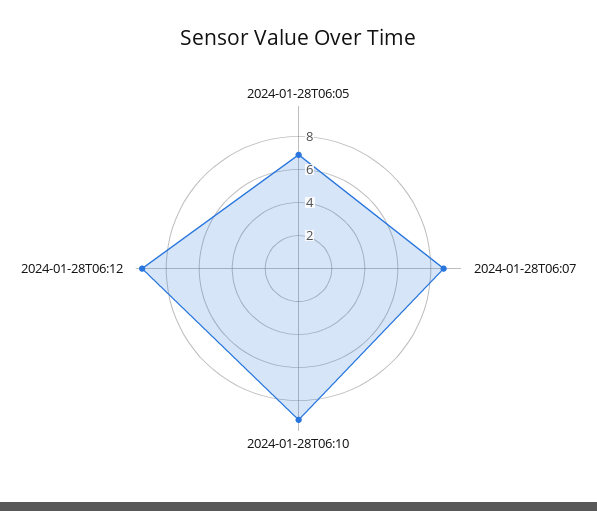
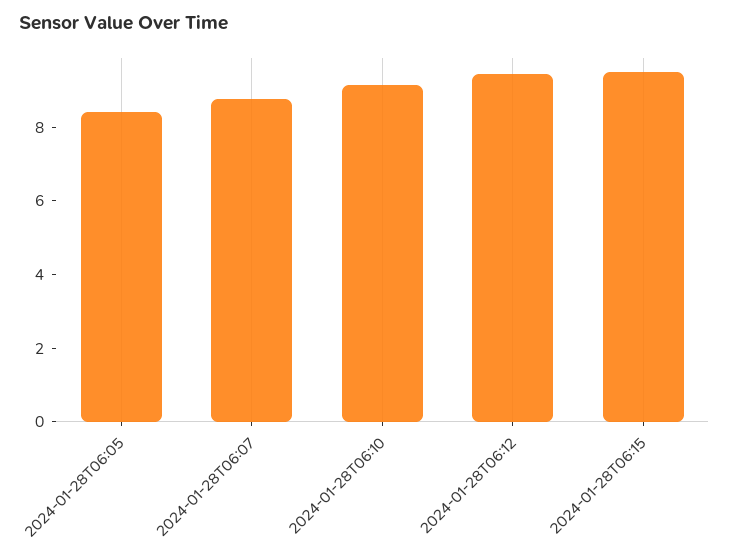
2024-01-28T06:05: 7 -> 8.5
2024-01-28T06:15: none -> 9.5

